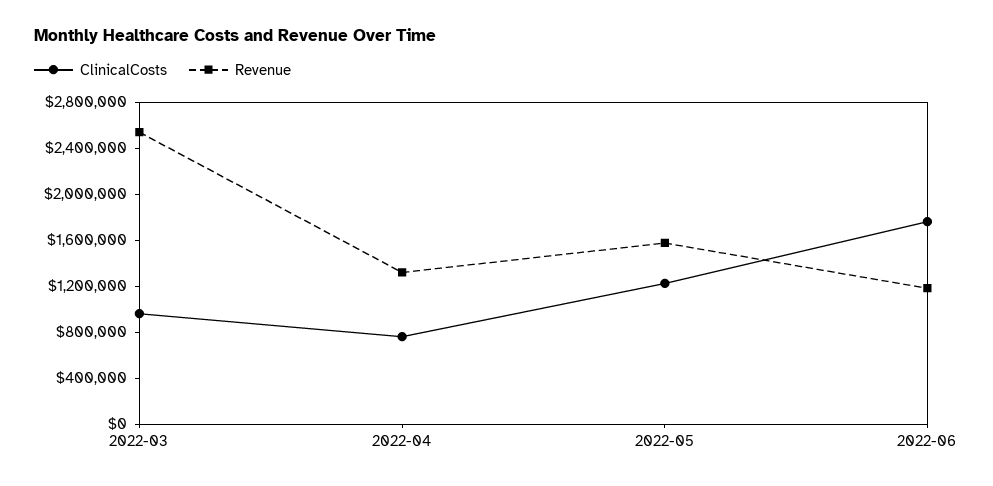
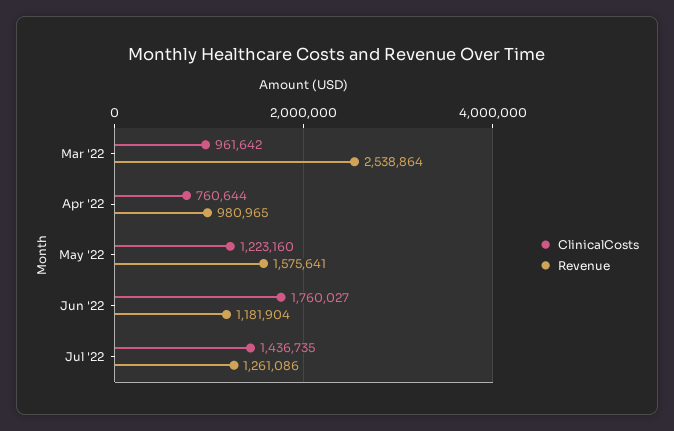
Revenue, 2022-04: 1300000 -> 980965
ClinicalCosts, Jul '22: none -> 1436735
Revenue, Jul '22: none -> 1261086

